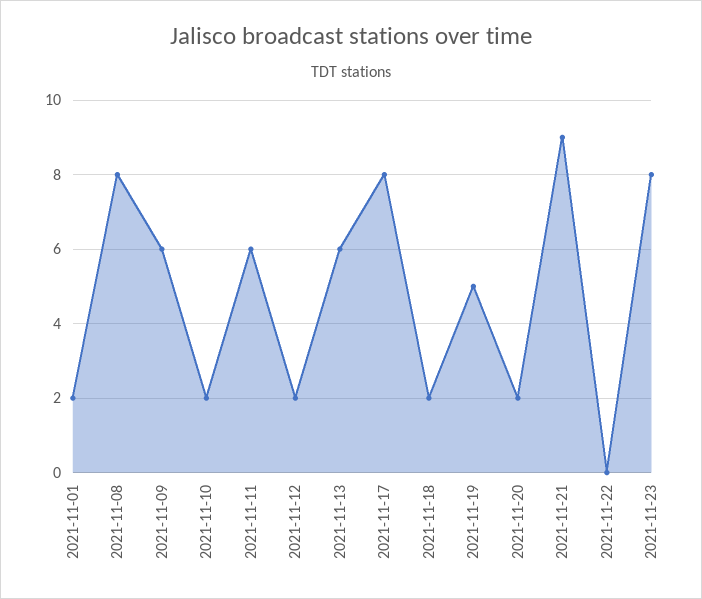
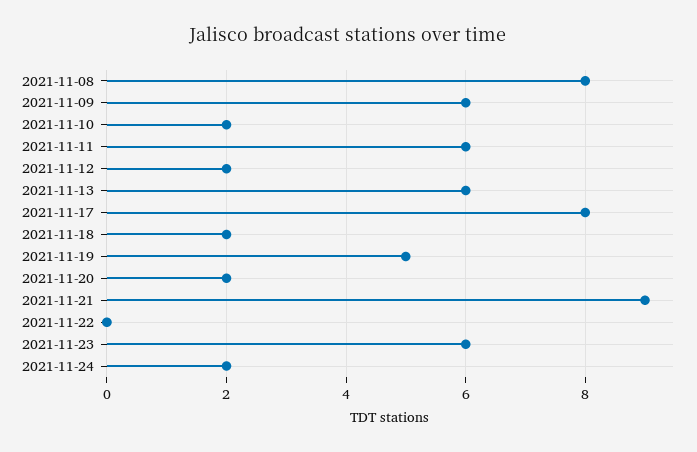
2021-11-01: 2 -> none
2021-11-23: 8 -> 6
2021-11-24: none -> 2

